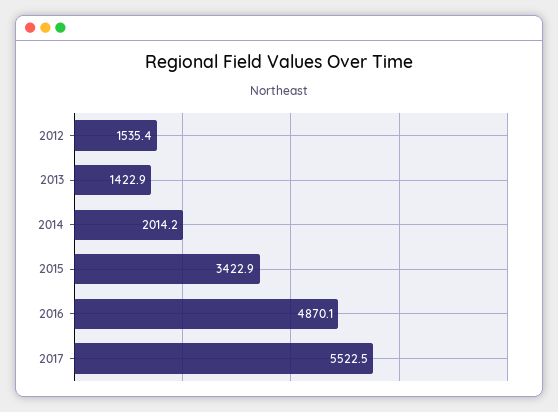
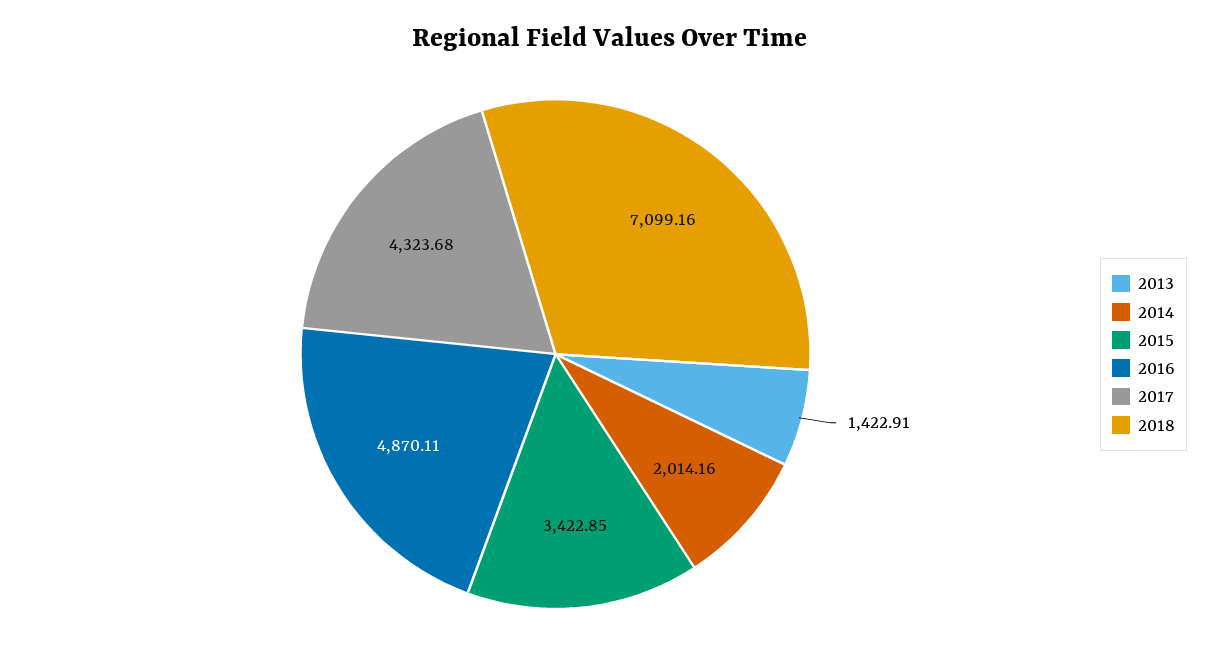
2012: 1535.4 -> none
2017: 5522.5 -> 4323.68
2018: none -> 7099.16

